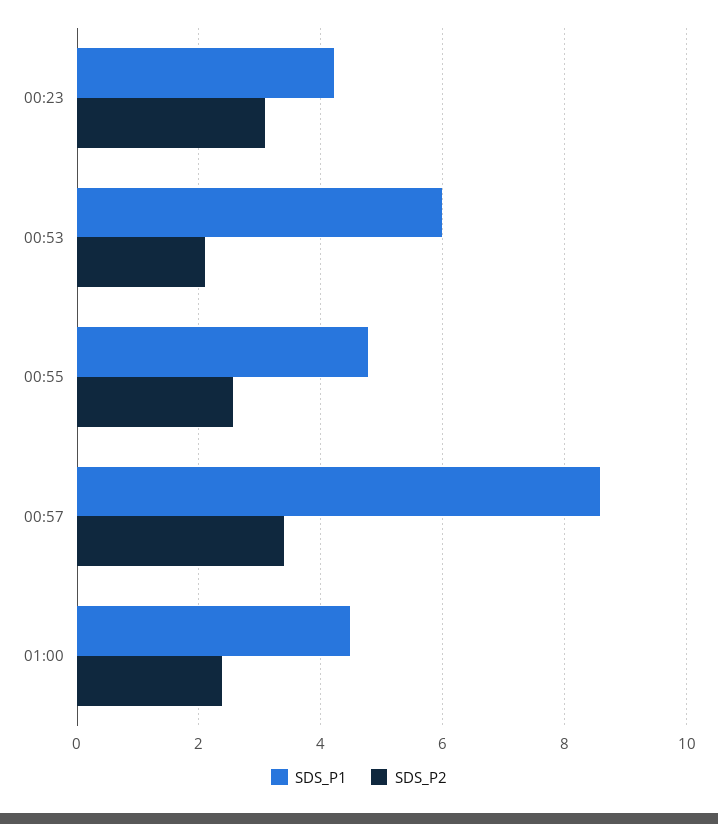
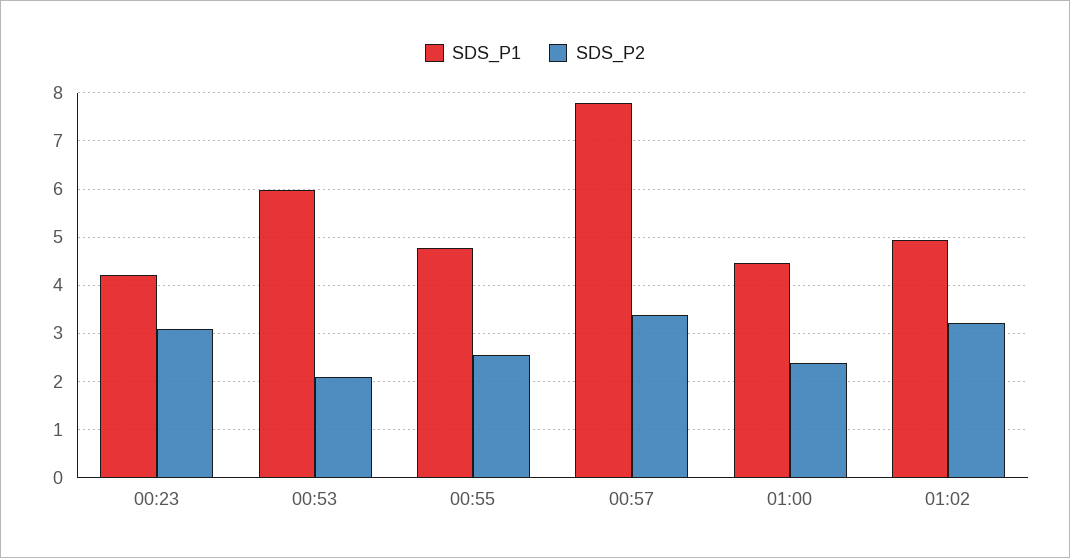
SDS_P1, 00:57: 8.6 -> 7.8
SDS_P1, 01:02: none -> 5
SDS_P2, 01:02: none -> 3.2

